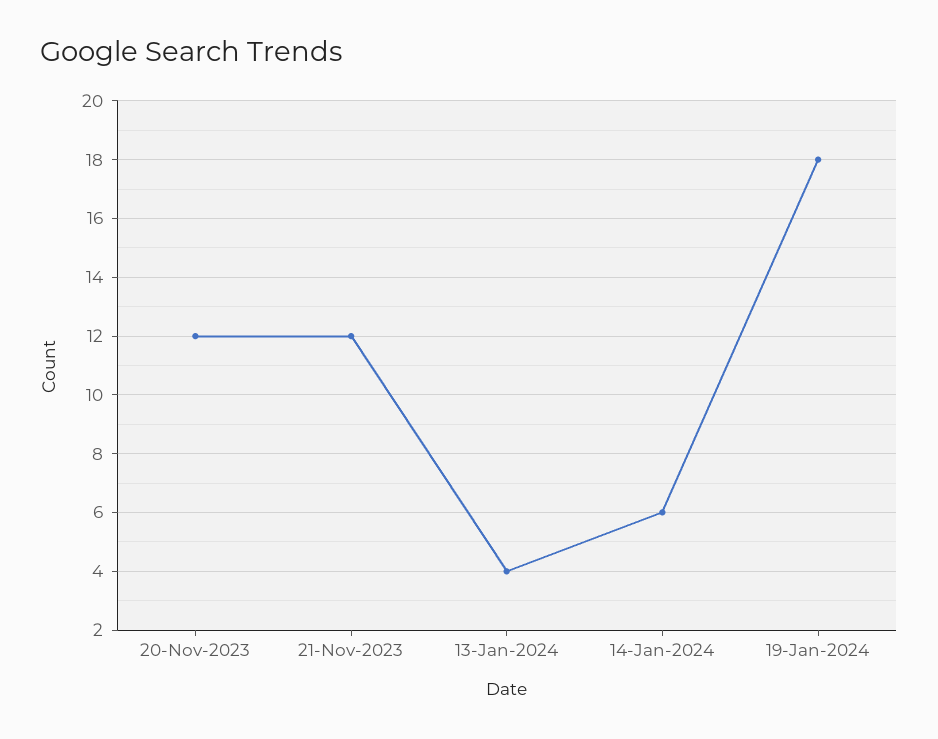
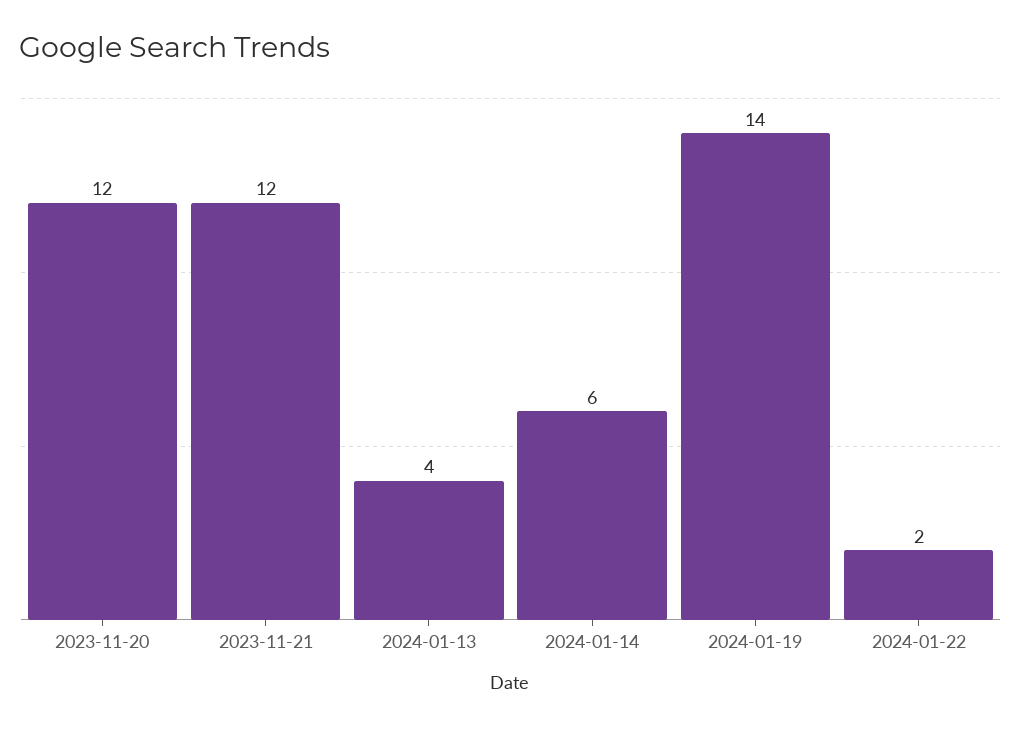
19-Jan-2024: 18 -> 14
2024-01-22: none -> 2

